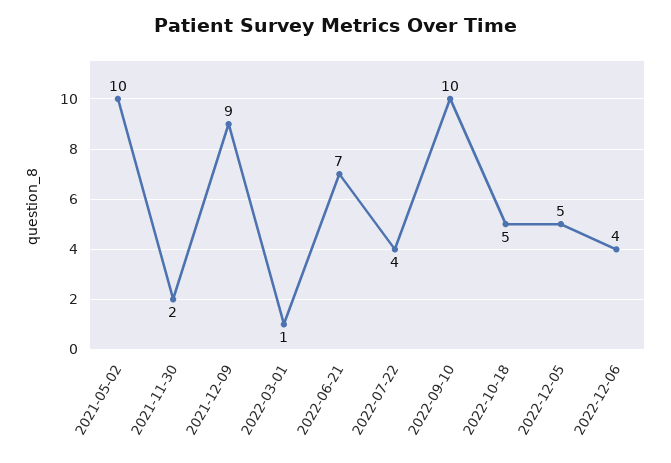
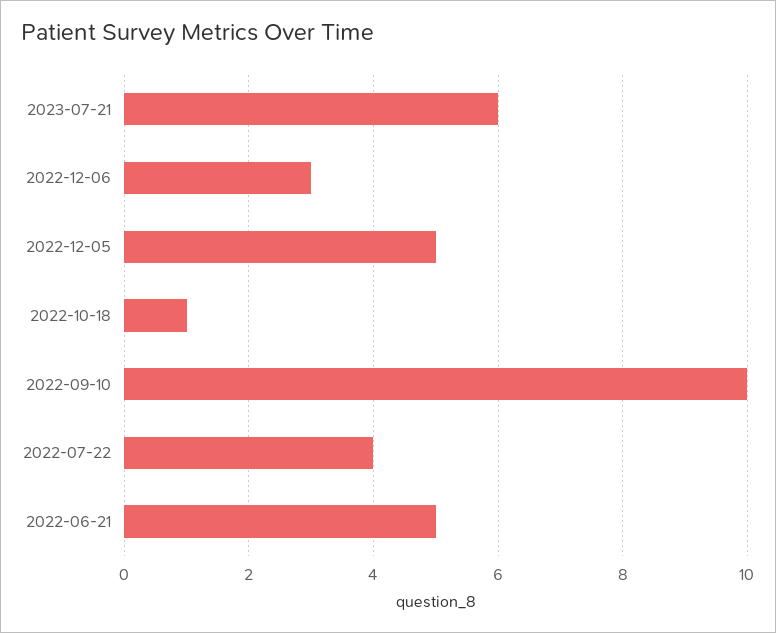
2021-05-02: 10 -> none
2021-11-30: 2 -> none
2021-12-09: 9 -> none
2022-03-01: 1 -> none
2022-06-21: 7 -> 5
2022-10-18: 5 -> 1
2022-12-06: 4 -> 3
2023-07-21: none -> 6

